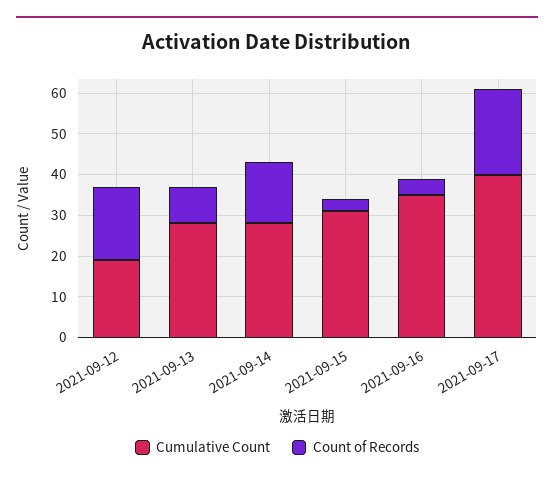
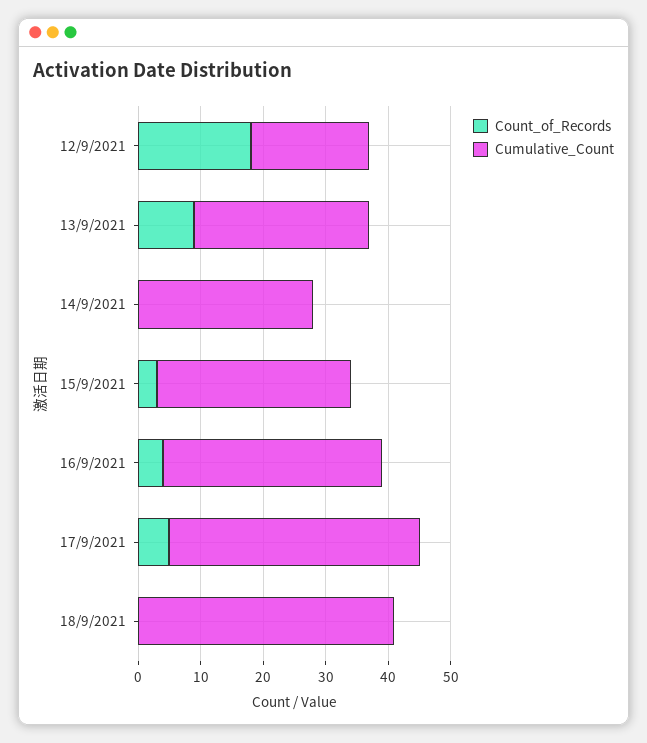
Count of Records, 2021-09-14: 15 -> 0
Count of Records, 2021-09-17: 20 -> 5
Count of Records, 18/9/2021: none -> 0
Cumulative Count, 18/9/2021: none -> 40

